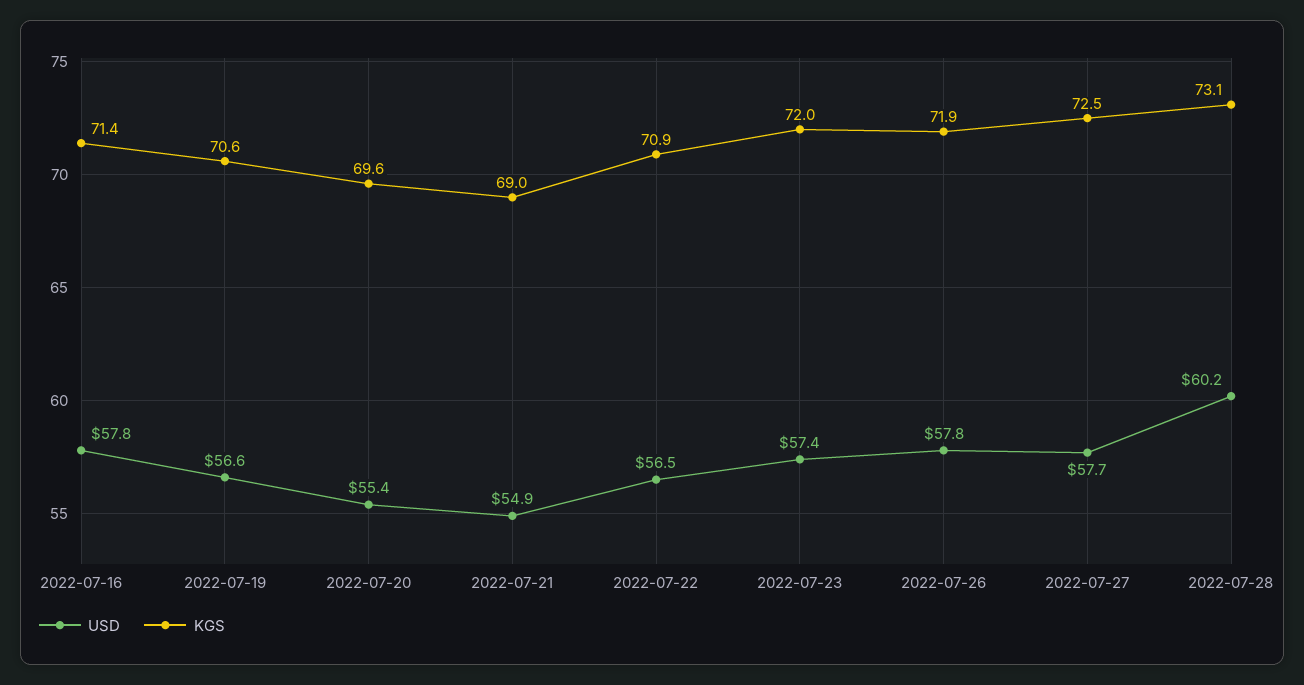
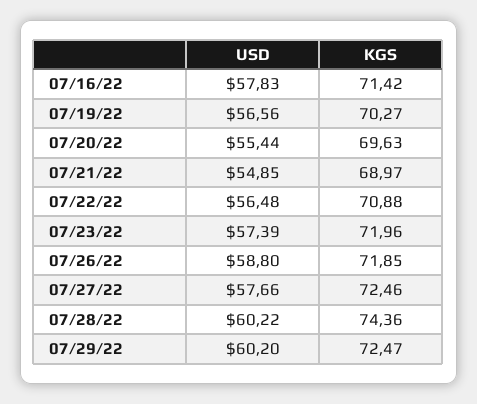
KGS, 2022-07-19: 70.6 -> 70.27
USD, 2022-07-26: 57.8 -> 58.8
KGS, 2022-07-28: 73.1 -> 74.36
USD, 07/29/22: none -> 60.2
KGS, 07/29/22: none -> 72.47

